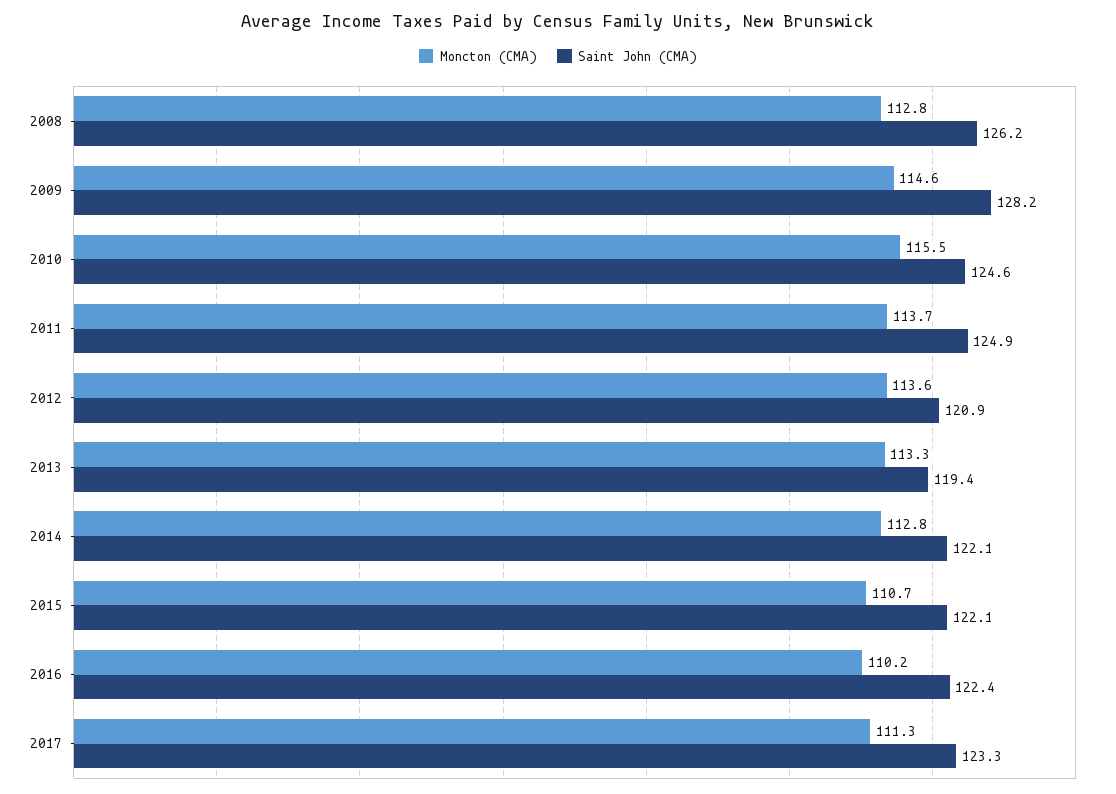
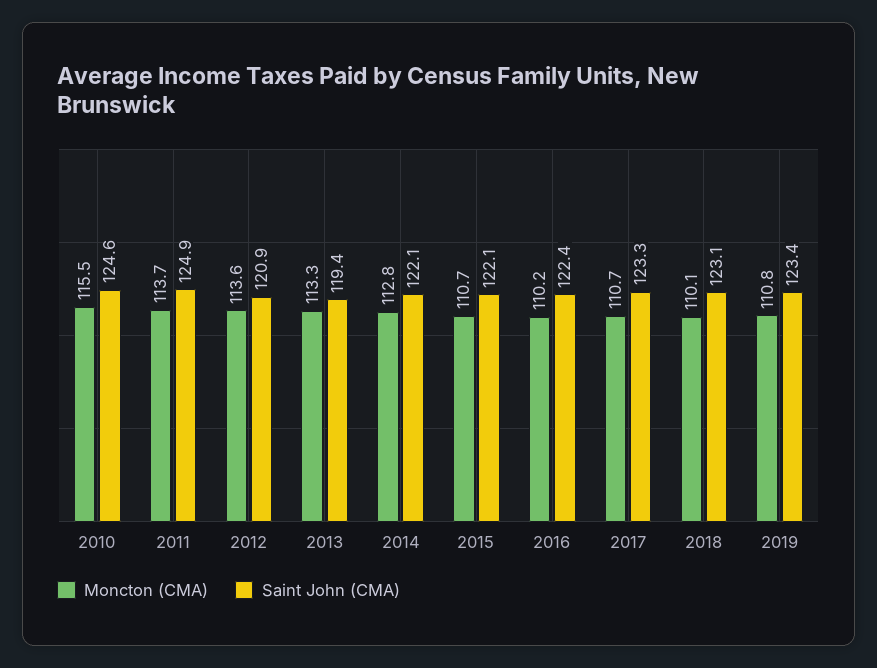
Moncton (CMA), 2008: 112.8 -> none
Saint John (CMA), 2008: 126.2 -> none
Moncton (CMA), 2009: 114.6 -> none
Saint John (CMA), 2009: 128.2 -> none
Moncton (CMA), 2017: 111.3 -> 110.7
Moncton (CMA), 2018: none -> 110.1
Saint John (CMA), 2018: none -> 123.1
Moncton (CMA), 2019: none -> 110.8
Saint John (CMA), 2019: none -> 123.4

